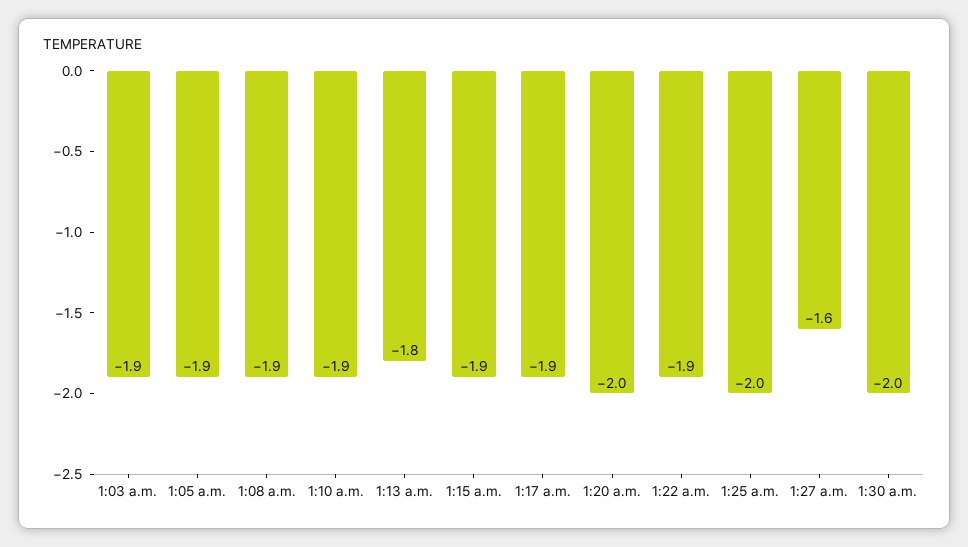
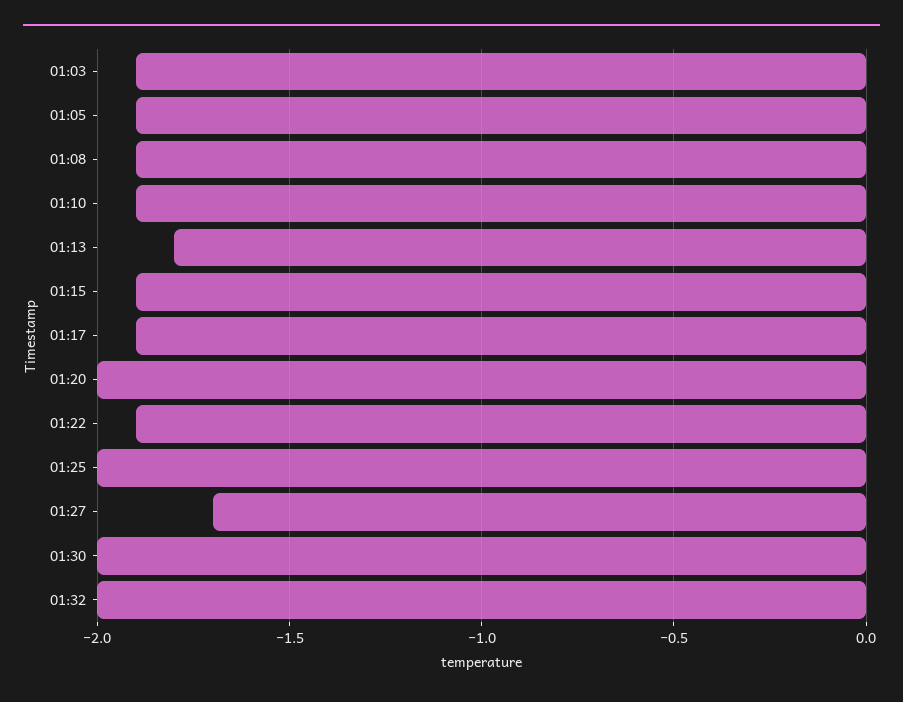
1:27 a.m.: -1.6 -> -1.7
01:32: none -> -2

